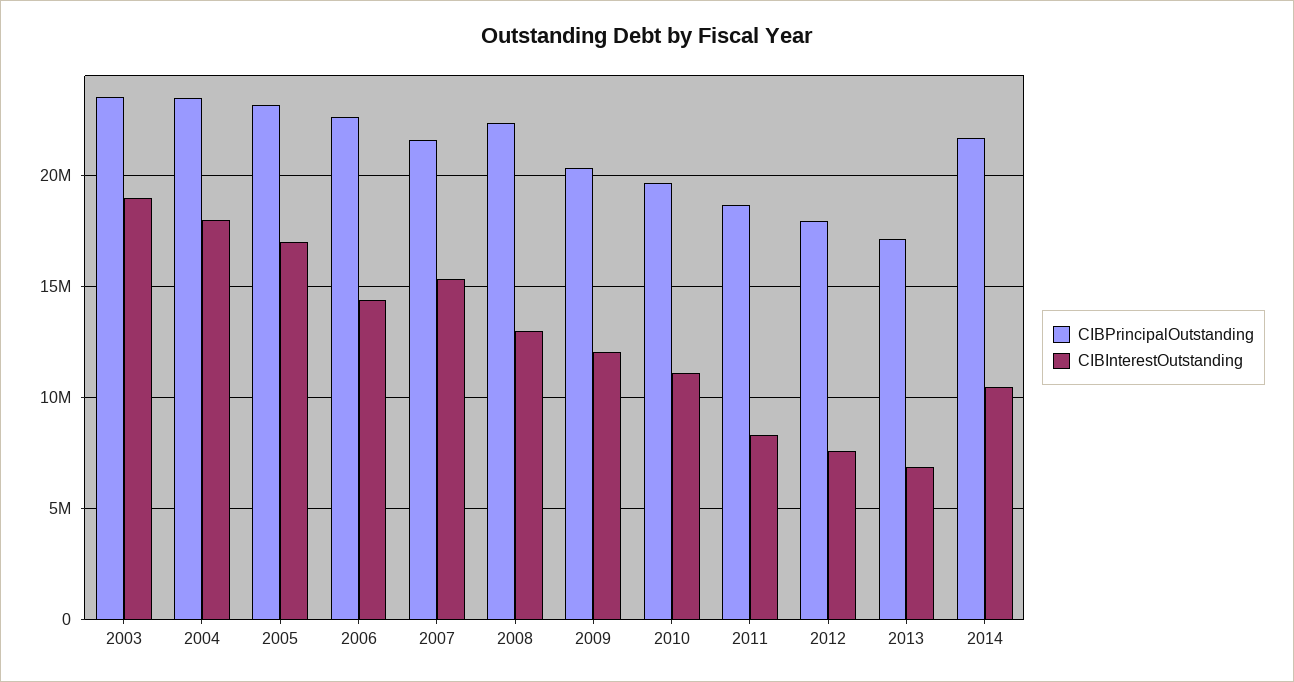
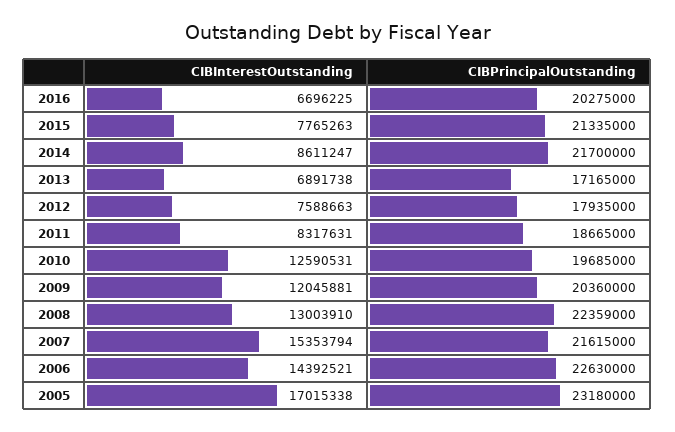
CIBPrincipalOutstanding, 2003: 23500000 -> none
CIBInterestOutstanding, 2003: 19000000 -> none
CIBPrincipalOutstanding, 2004: 23500000 -> none
CIBInterestOutstanding, 2004: 18000000 -> none
CIBInterestOutstanding, 2010: 11000000 -> 12590531
CIBInterestOutstanding, 2014: 10500000 -> 8611247
CIBInterestOutstanding, 2016: none -> 6696225
CIBPrincipalOutstanding, 2016: none -> 20275000
CIBInterestOutstanding, 2015: none -> 7765263
CIBPrincipalOutstanding, 2015: none -> 21335000

